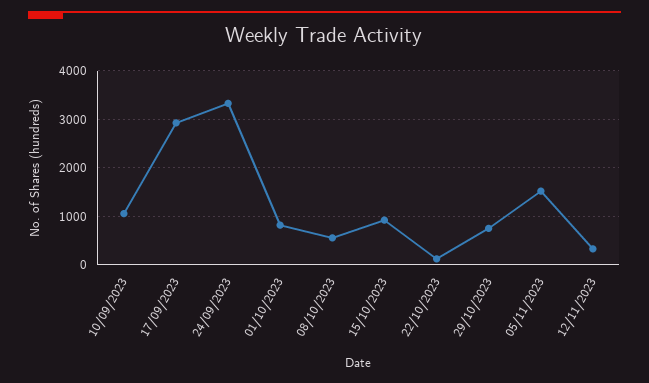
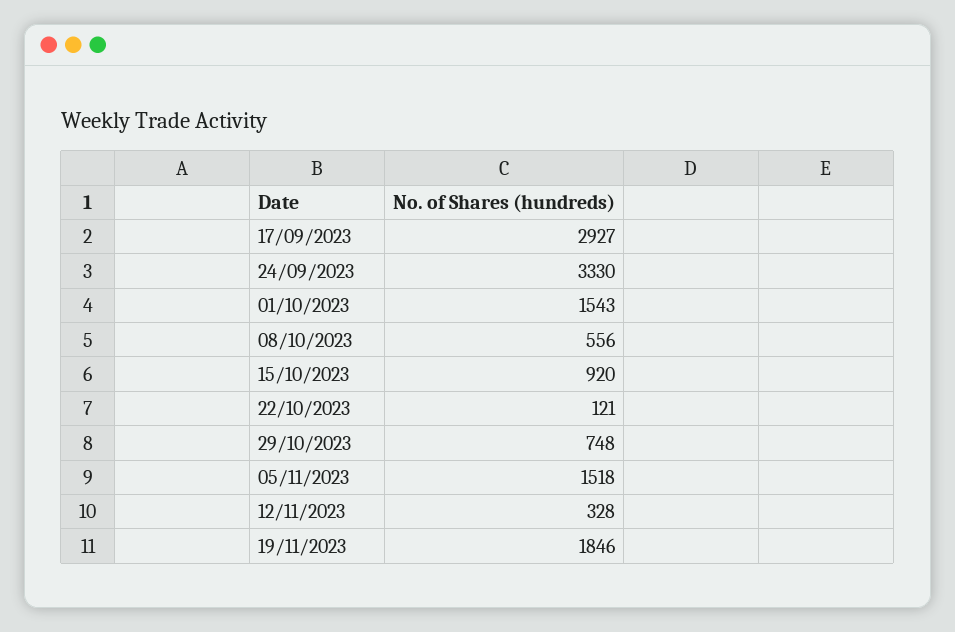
10/09/2023: 1000 -> none
01/10/2023: 800 -> 1543
19/11/2023: none -> 1846

